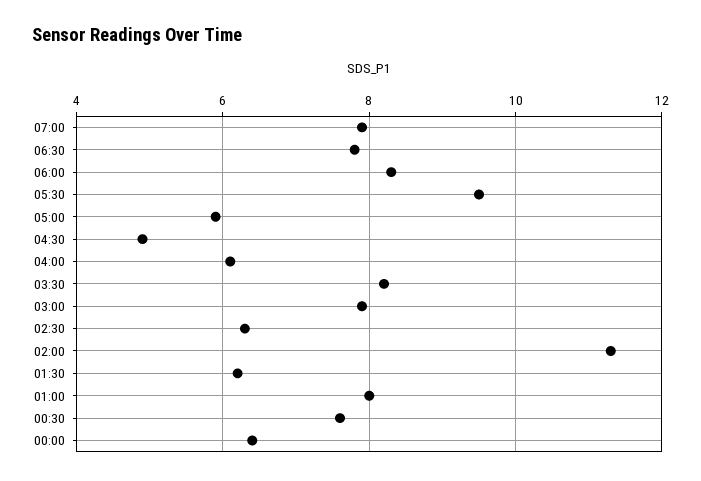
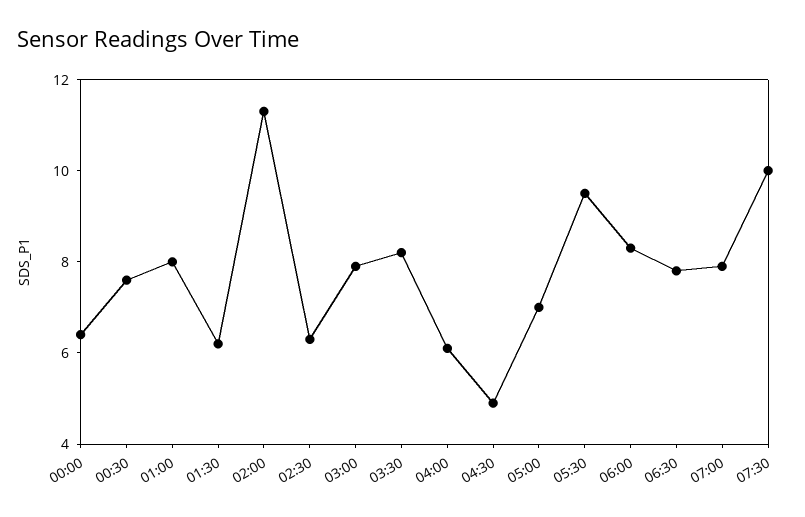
05:00: 6 -> 7
07:30: none -> 10

